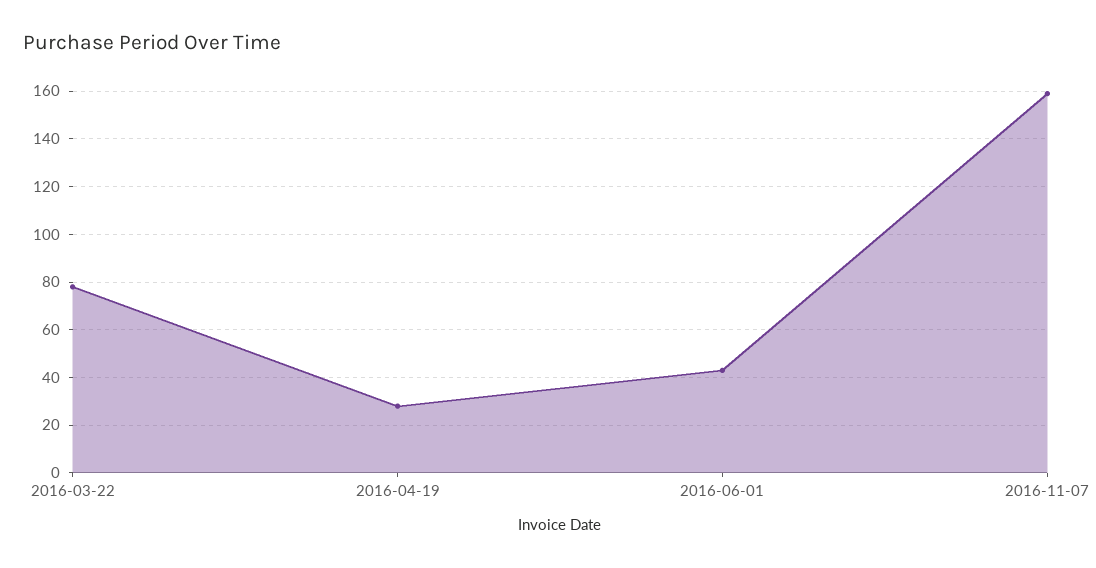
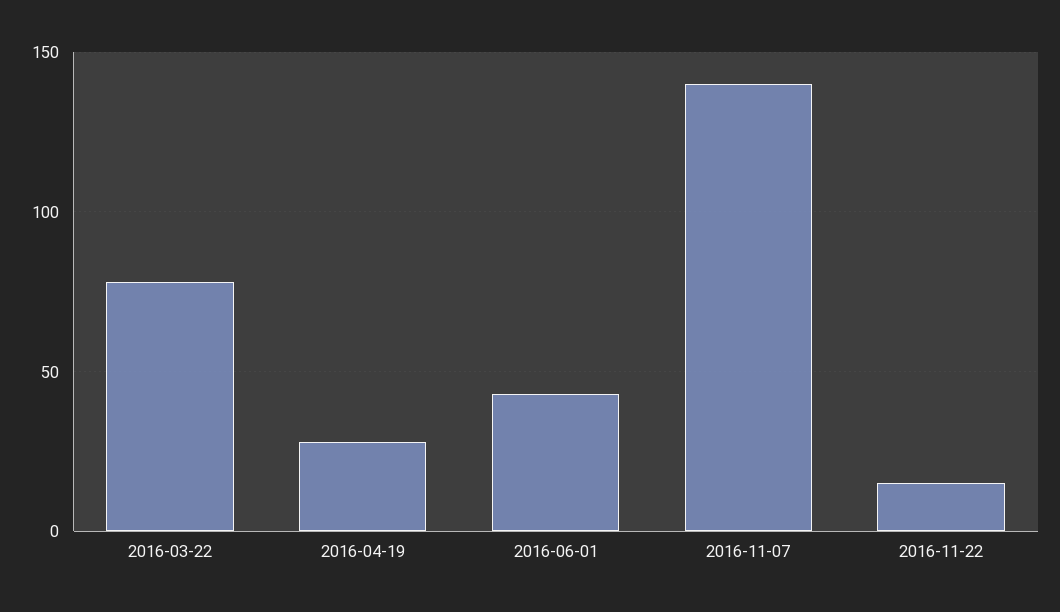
2016-11-07: 160 -> 140
2016-11-22: none -> 15

